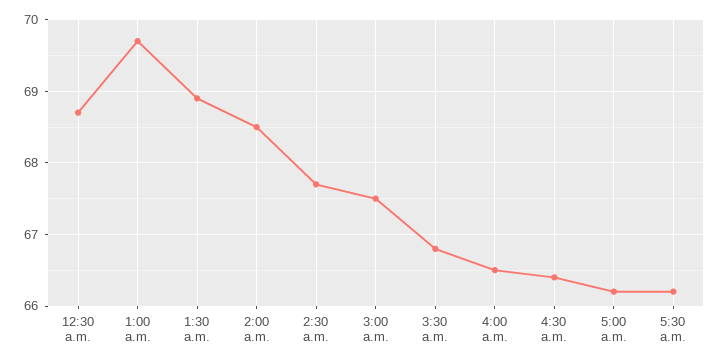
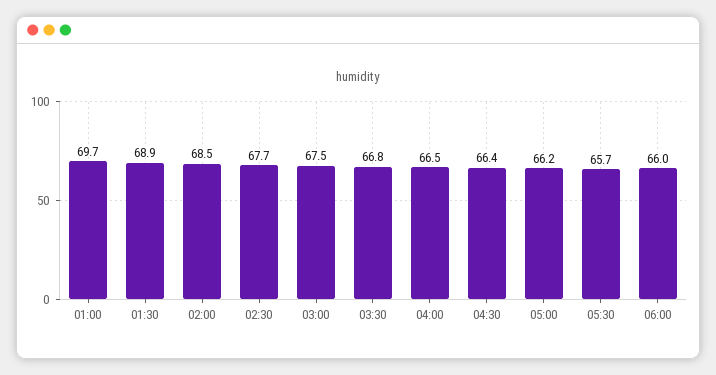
12:30 a.m.: 68.7 -> none
5:30 a.m.: 66.2 -> 65.7
06:00: none -> 66

